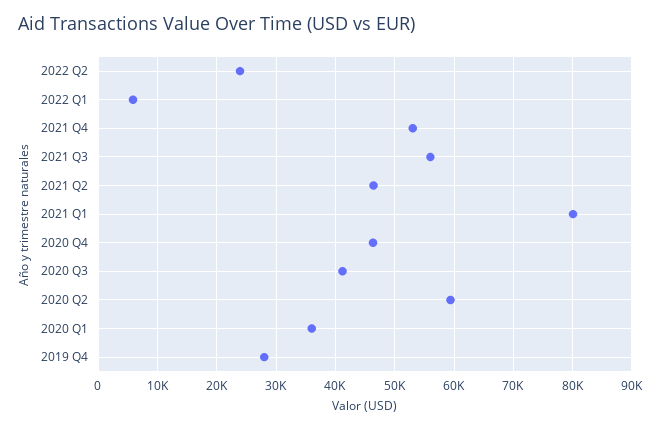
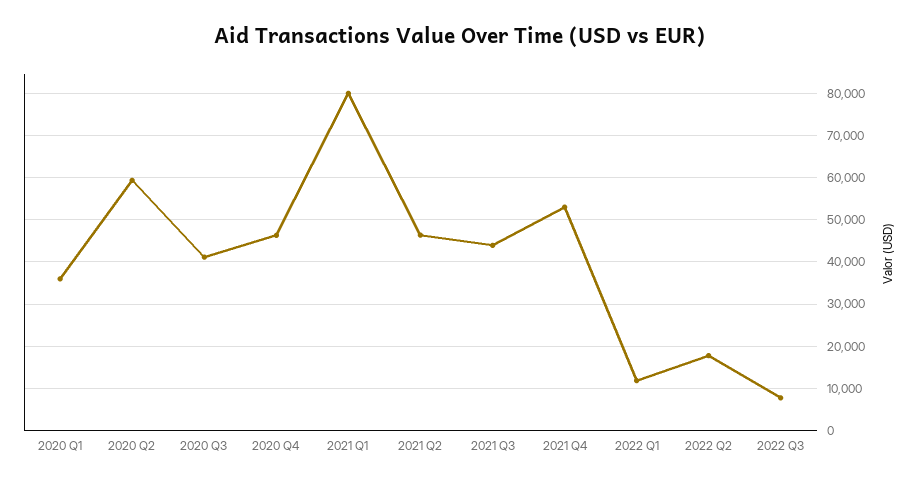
2022 Q2: 24000 -> 18000
2022 Q1: 6000 -> 12000
2021 Q3: 56000 -> 44000
2019 Q4: 28000 -> none
2022 Q3: none -> 8000

